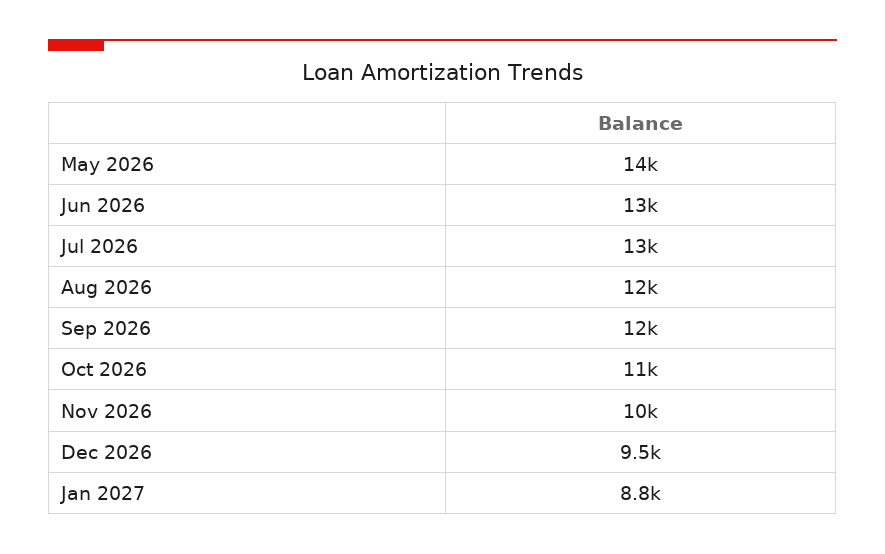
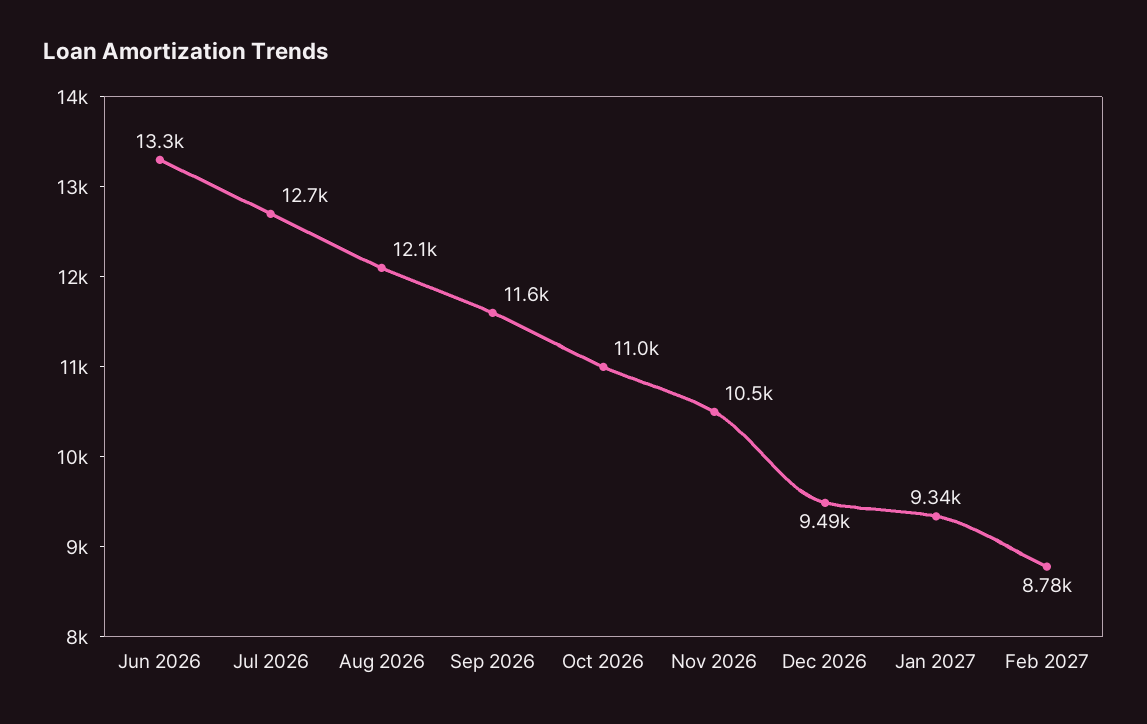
May 2026: 14000 -> none
Jan 2027: 8800 -> 9340
Feb 2027: none -> 8780

